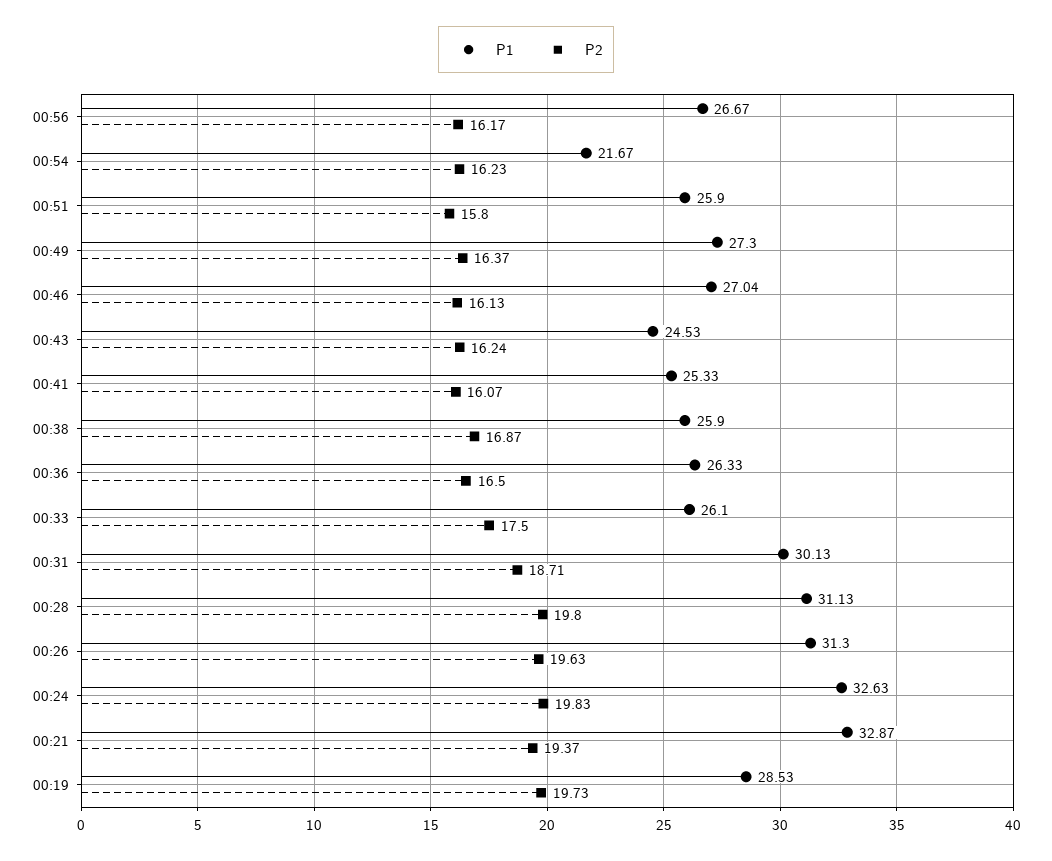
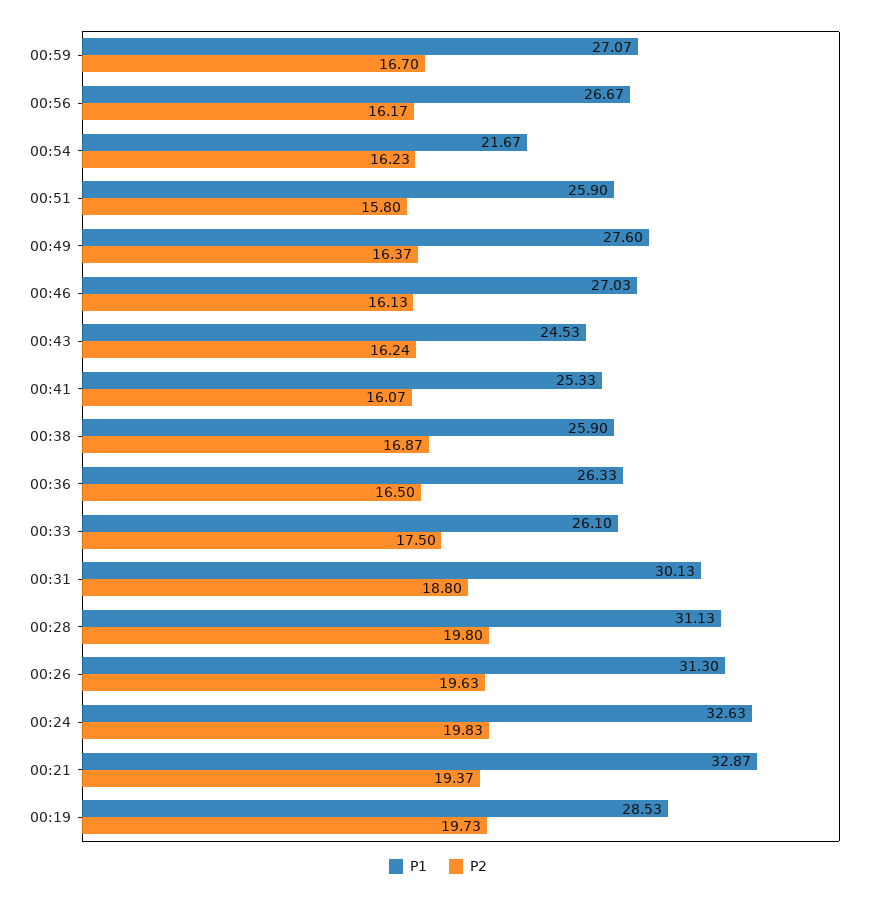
P1, 00:49: 27.3 -> 27.6
P1, 00:46: 27.04 -> 27.03
P2, 00:31: 18.71 -> 18.8
P1, 00:59: none -> 27.07
P2, 00:59: none -> 16.7

